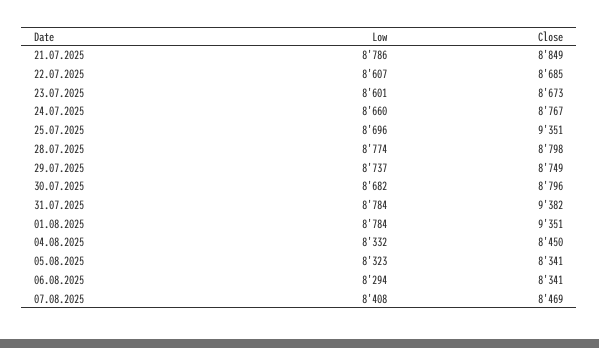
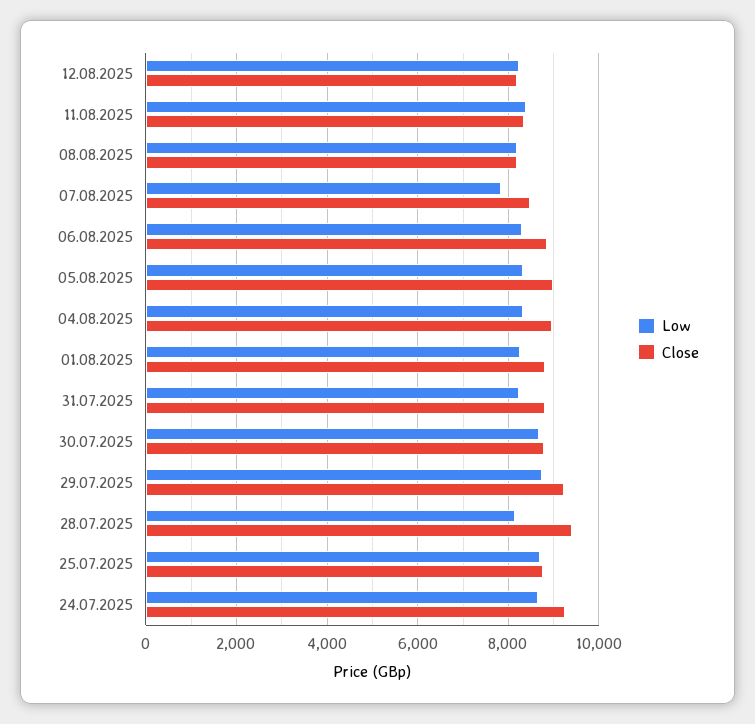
Low, 21.07.2025: 8786 -> none
Close, 21.07.2025: 8849 -> none
Low, 22.07.2025: 8607 -> none
Close, 22.07.2025: 8685 -> none
Low, 23.07.2025: 8601 -> none
Close, 23.07.2025: 8673 -> none
Close, 24.07.2025: 8767 -> 9200
Close, 25.07.2025: 9351 -> 8800
Low, 28.07.2025: 8774 -> 8200
Close, 28.07.2025: 8798 -> 9400
Close, 29.07.2025: 8749 -> 9200
Low, 31.07.2025: 8784 -> 8200
Close, 31.07.2025: 9382 -> 8800
Low, 01.08.2025: 8784 -> 8200
Close, 01.08.2025: 9351 -> 8800
Close, 04.08.2025: 8450 -> 9000
Close, 05.08.2025: 8341 -> 9000
Close, 06.08.2025: 8341 -> 8800
Low, 07.08.2025: 8408 -> 7800
Low, 12.08.2025: none -> 8200
Close, 12.08.2025: none -> 8200
Low, 11.08.2025: none -> 8400
Close, 11.08.2025: none -> 8400
Low, 08.08.2025: none -> 8200
Close, 08.08.2025: none -> 8200

